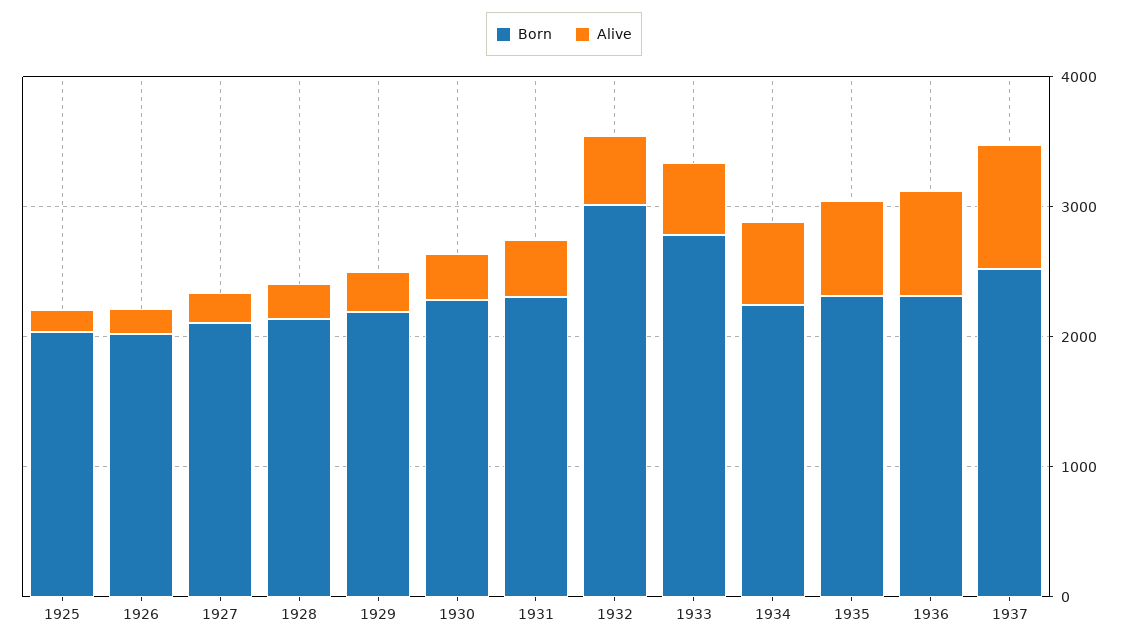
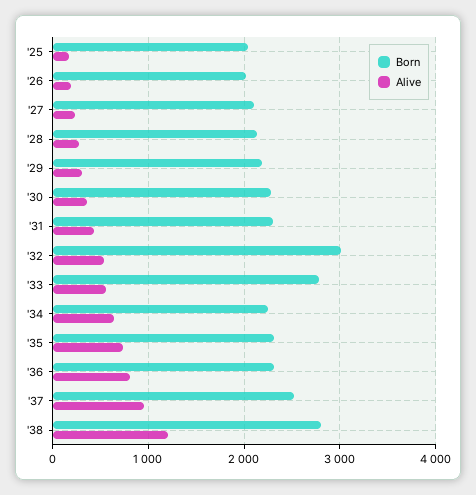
Born, '38: none -> 2800
Alive, '38: none -> 1200

